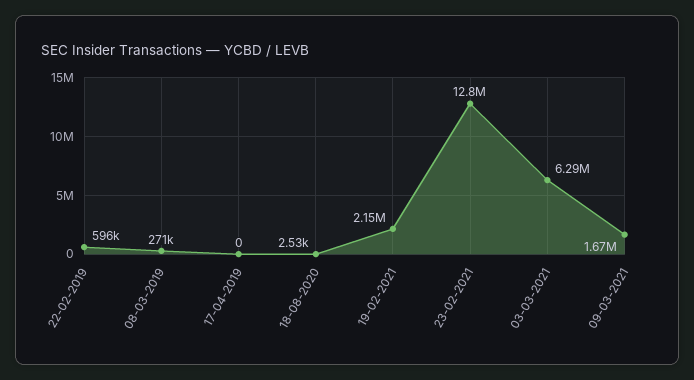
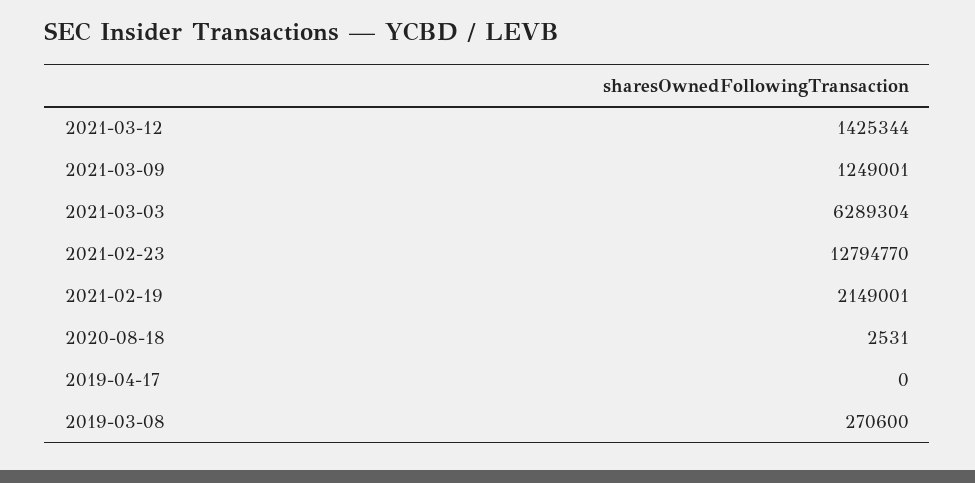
22-02-2019: 596000 -> none
09-03-2021: 1670000 -> 1249001
2021-03-12: none -> 1425344

